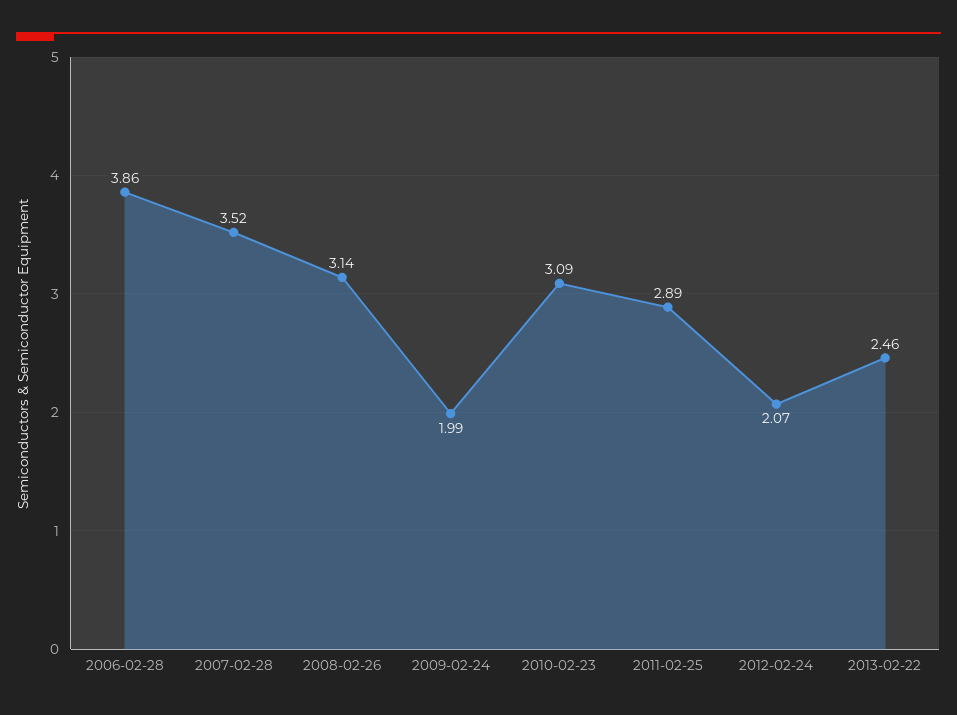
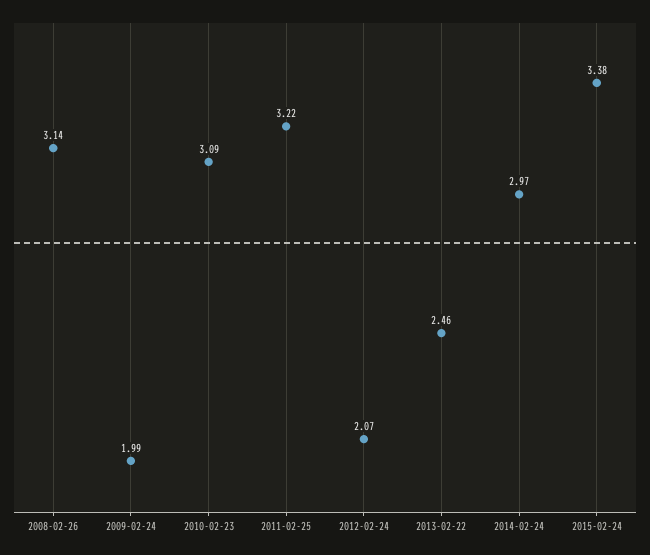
2006-02-28: 3.86 -> none
2007-02-28: 3.52 -> none
2011-02-25: 2.89 -> 3.22
2014-02-24: none -> 2.97
2015-02-24: none -> 3.38

